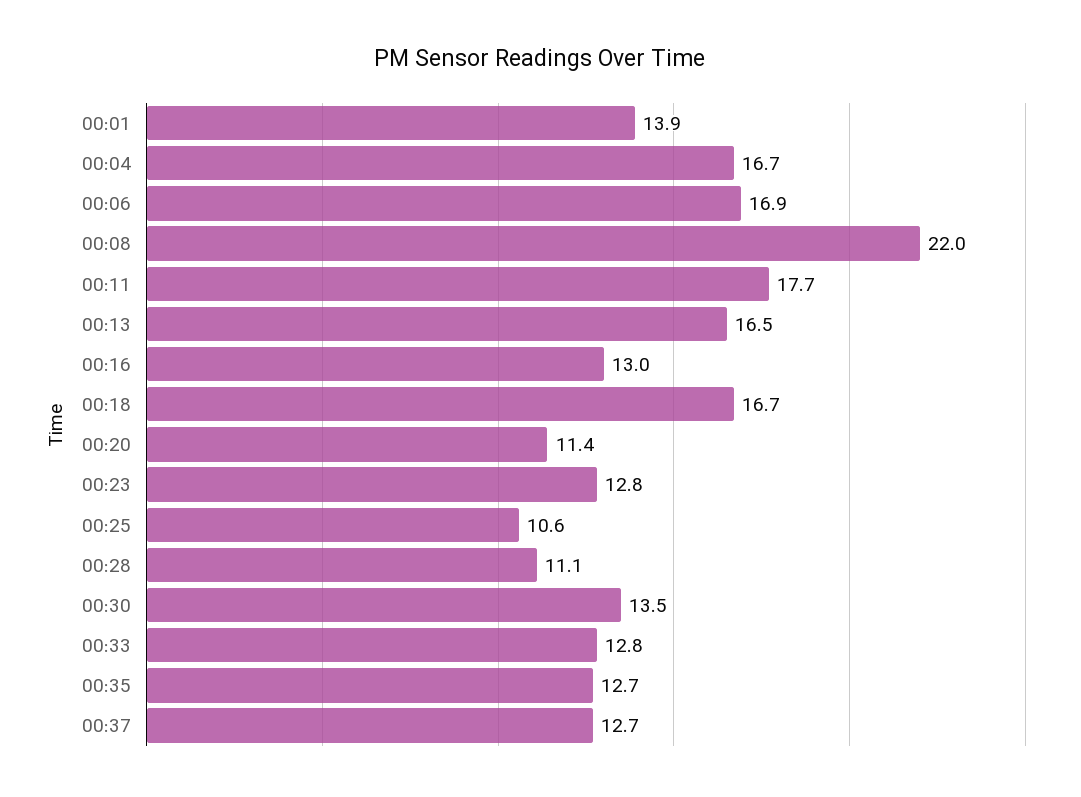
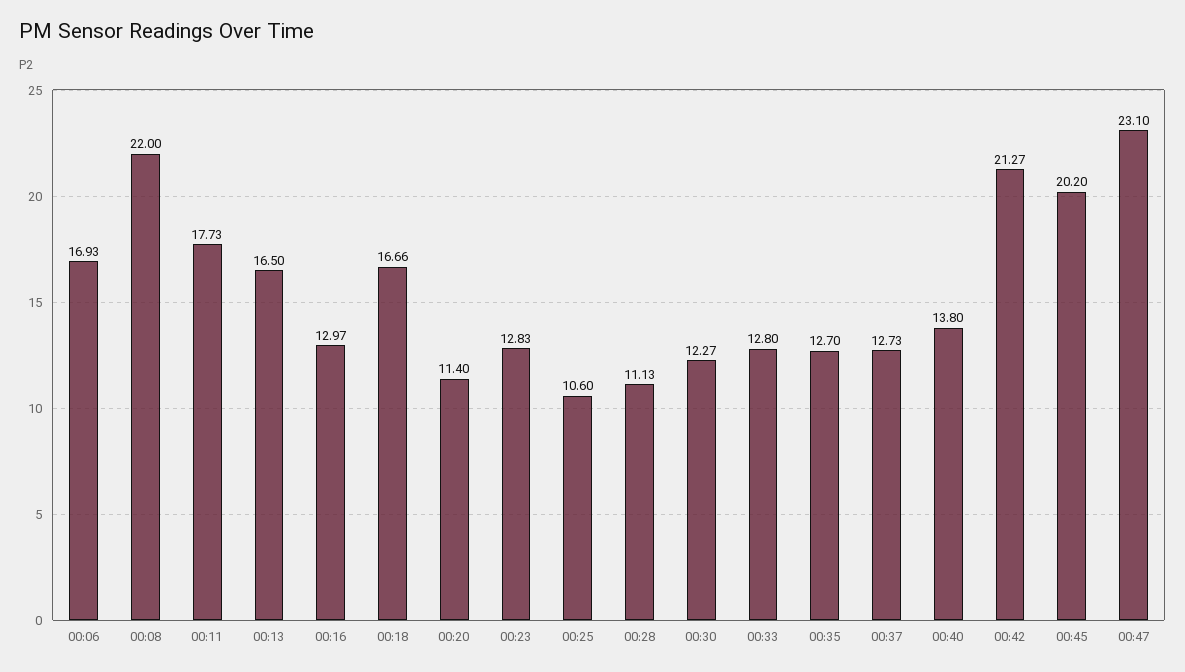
00:01: 13.9 -> none
00:04: 16.7 -> none
00:30: 13.5 -> 12.27
00:40: none -> 13.8
00:42: none -> 21.27
00:45: none -> 20.2
00:47: none -> 23.1

